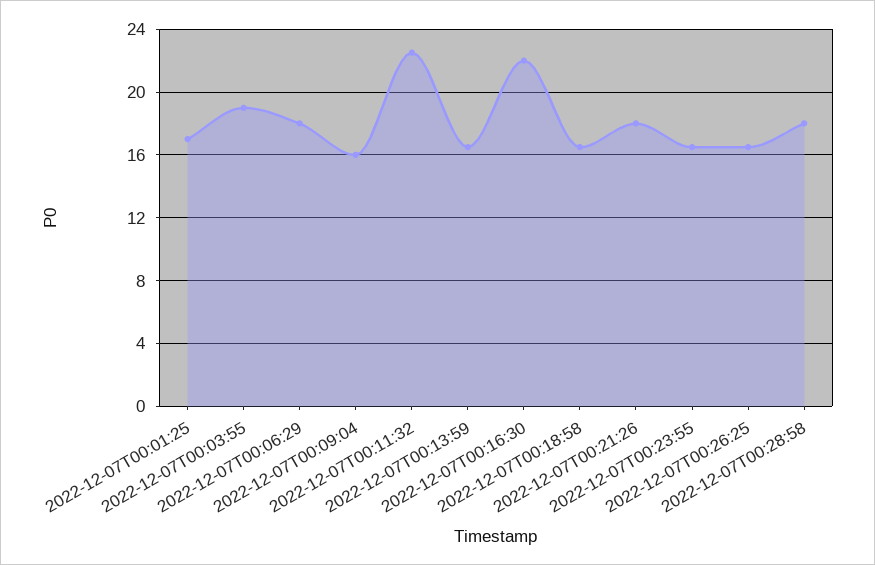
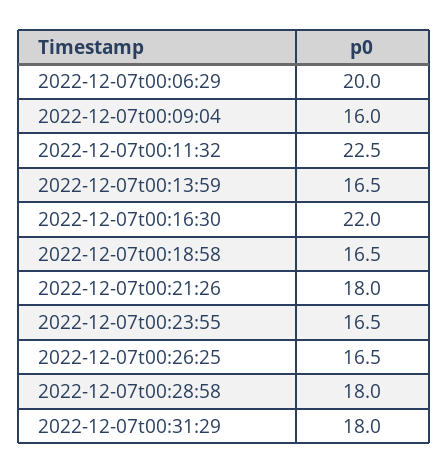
2022-12-07T00:01:25: 17 -> none
2022-12-07T00:03:55: 19 -> none
2022-12-07T00:06:29: 18 -> 20
2022-12-07t00:31:29: none -> 18

